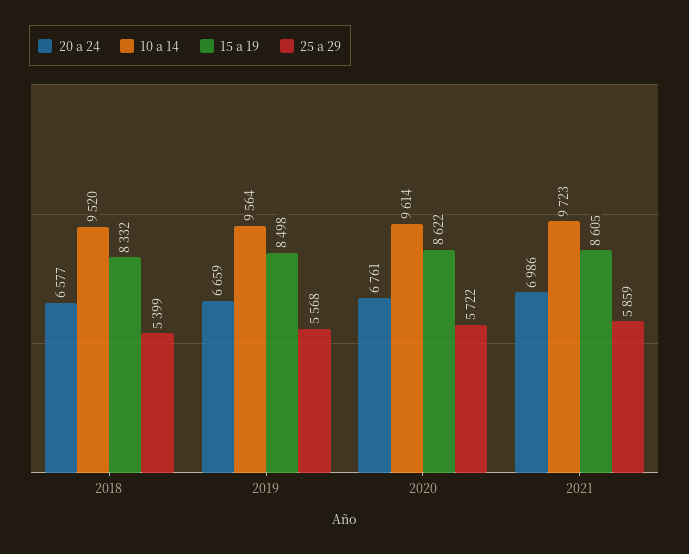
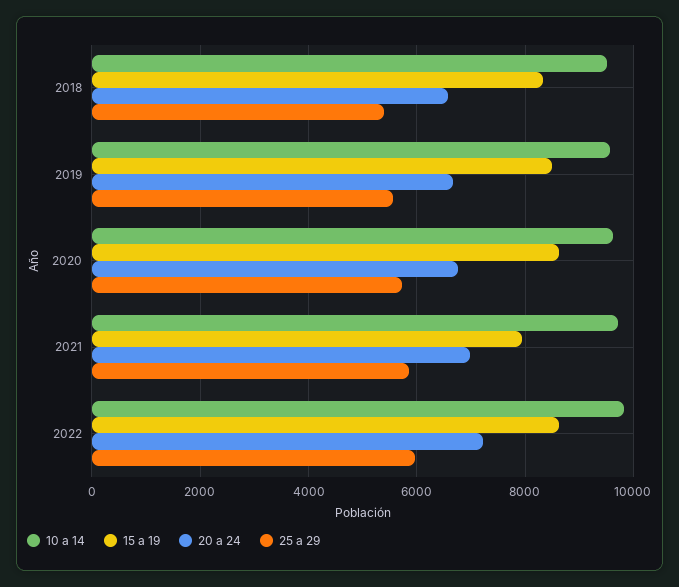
15 a 19, 2021: 8605 -> 8000
10 a 14, 2022: none -> 9800
15 a 19, 2022: none -> 8600
20 a 24, 2022: none -> 7200
25 a 29, 2022: none -> 6000

